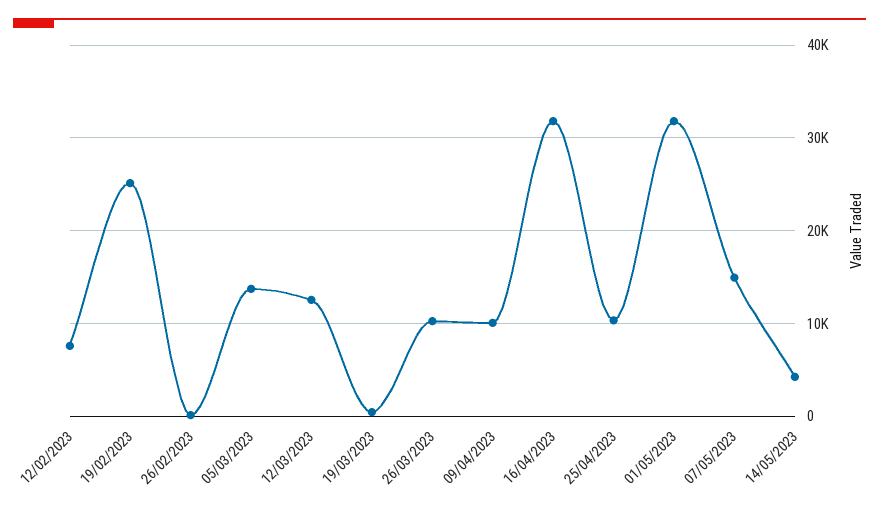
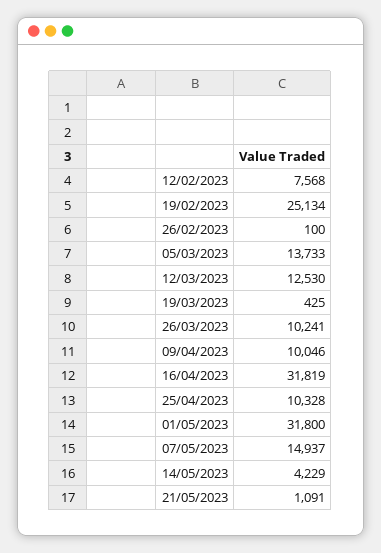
21/05/2023: none -> 1091

